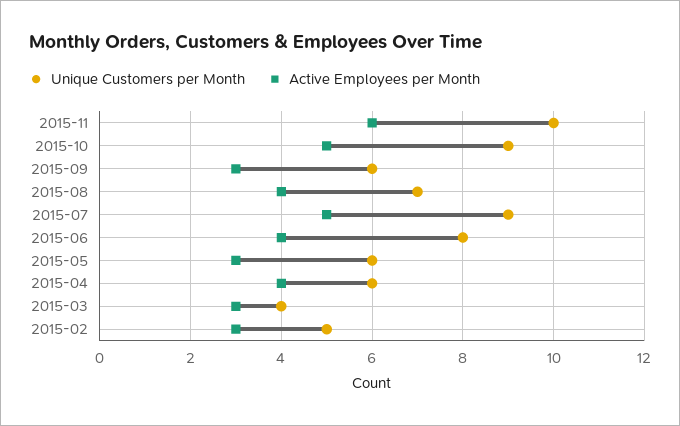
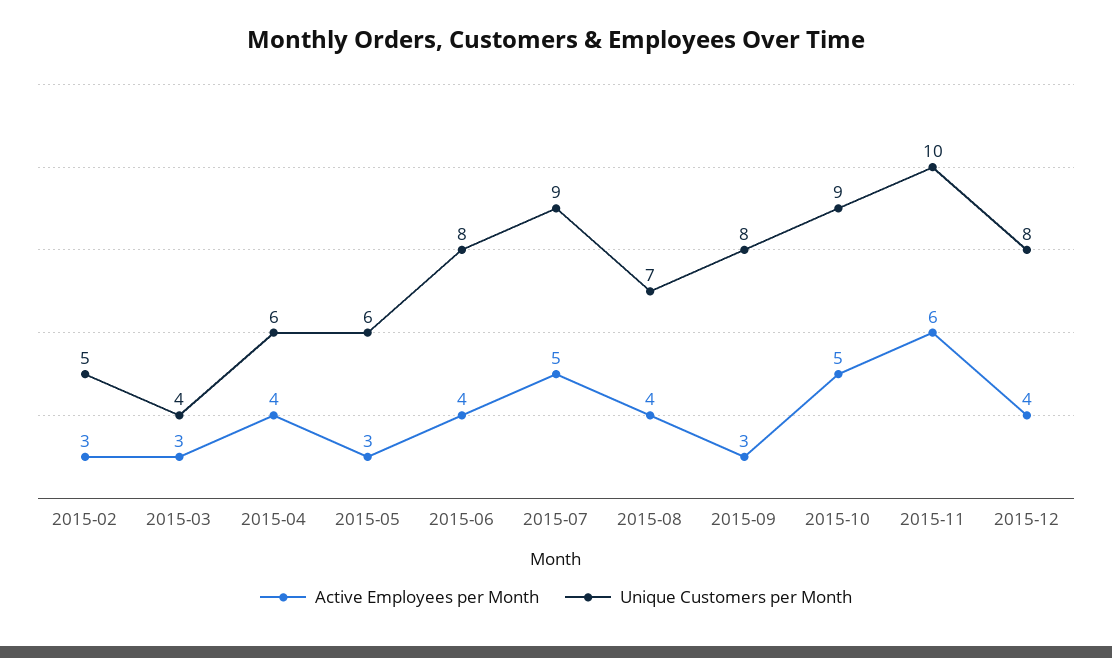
Unique Customers per Month, 2015-09: 6 -> 8
Active Employees per Month, 2015-12: none -> 4
Unique Customers per Month, 2015-12: none -> 8

